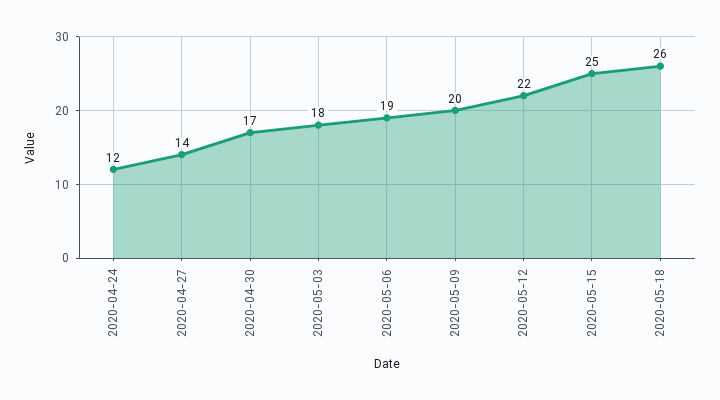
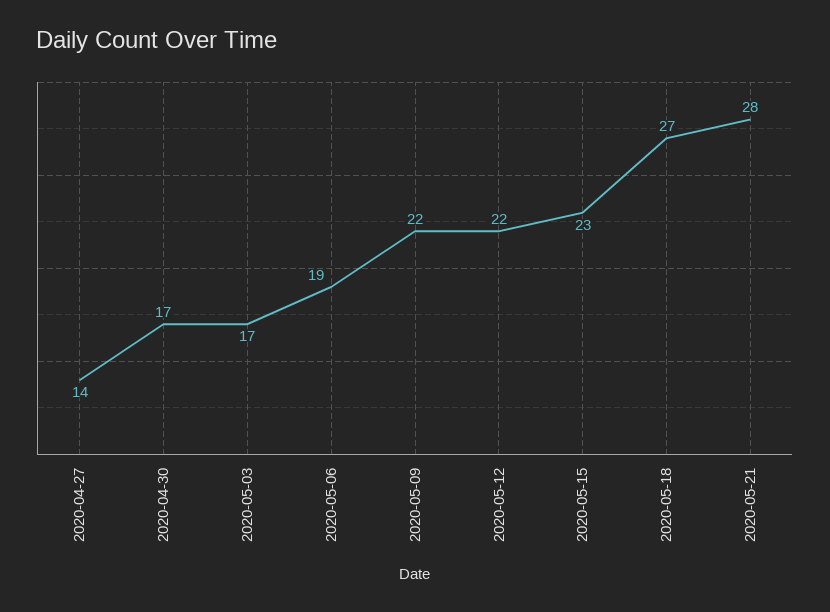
2020-04-24: 12 -> none
2020-05-03: 18 -> 17
2020-05-09: 20 -> 22
2020-05-15: 25 -> 23
2020-05-18: 26 -> 27
2020-05-21: none -> 28

